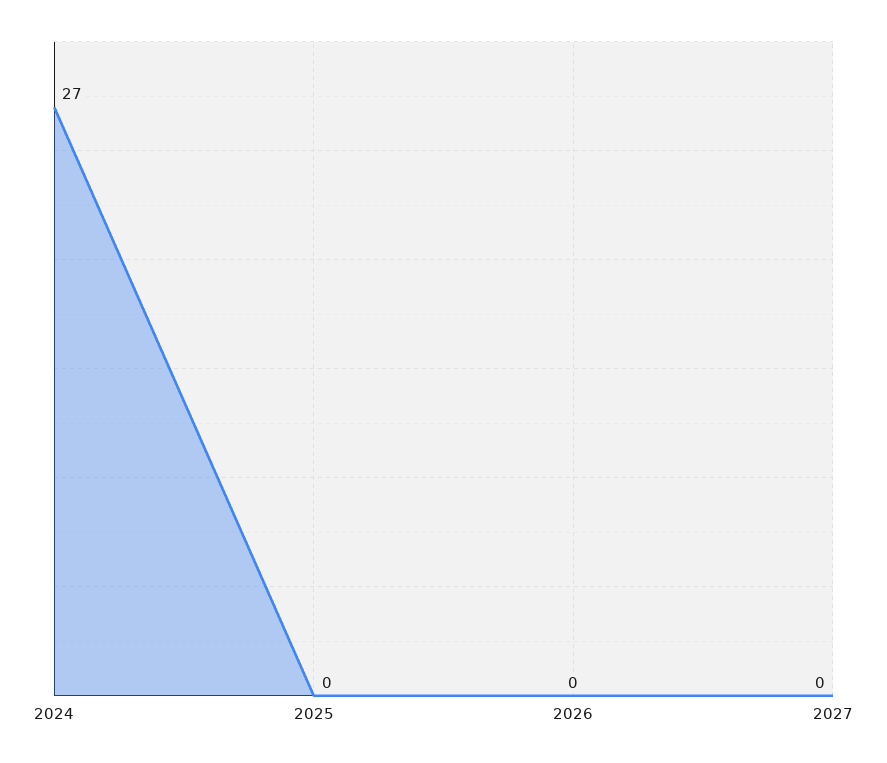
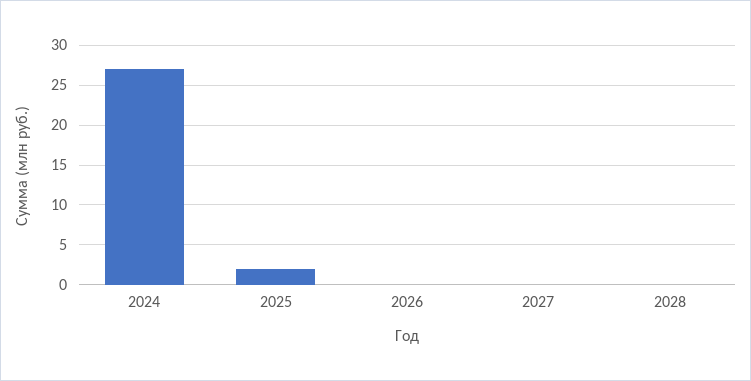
2025: 0 -> 2
2028: none -> 0

